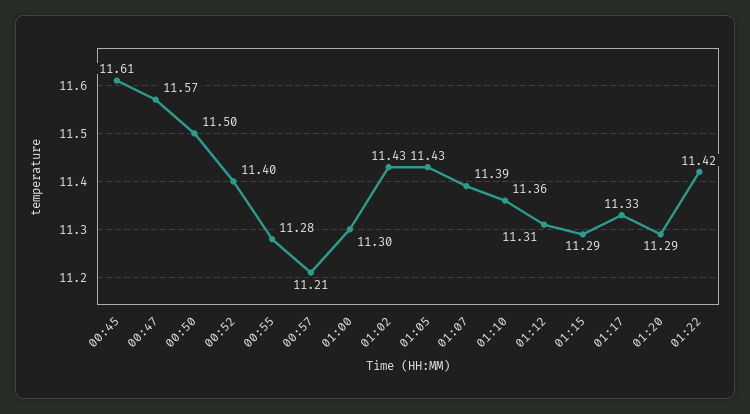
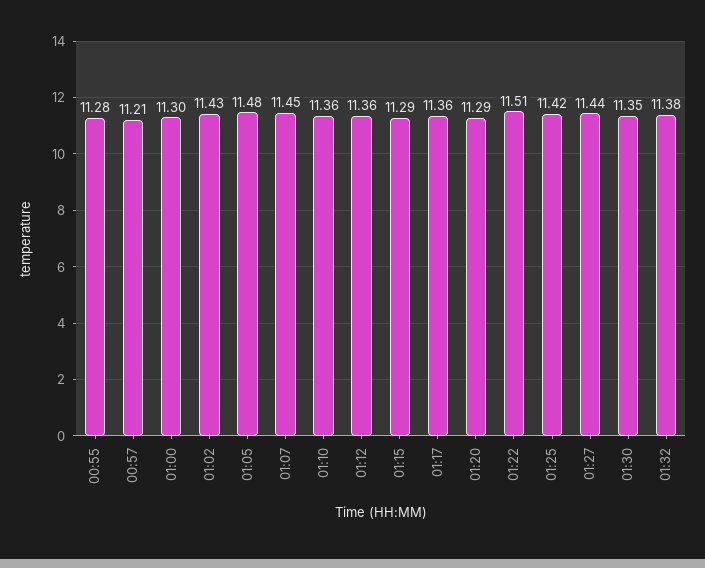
00:45: 11.61 -> none
00:47: 11.57 -> none
00:50: 11.5 -> none
00:52: 11.4 -> none
01:05: 11.43 -> 11.48
01:07: 11.39 -> 11.45
01:12: 11.31 -> 11.36
01:17: 11.33 -> 11.36
01:22: 11.42 -> 11.51
01:25: none -> 11.42
01:27: none -> 11.44
01:30: none -> 11.35
01:32: none -> 11.38

